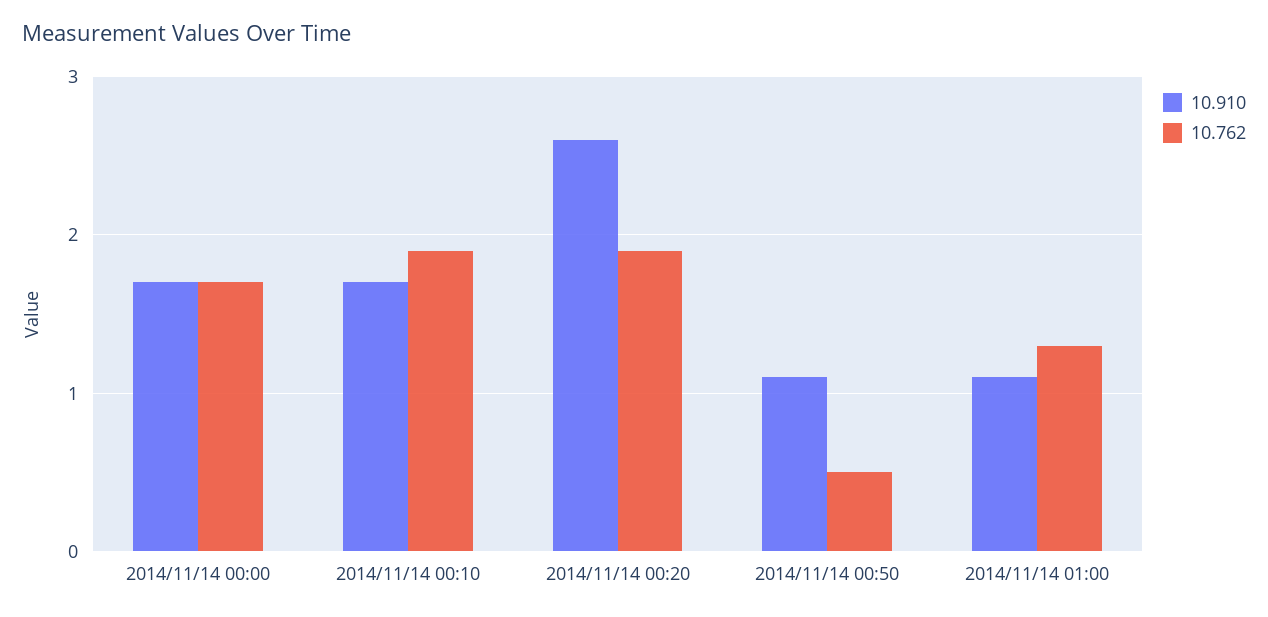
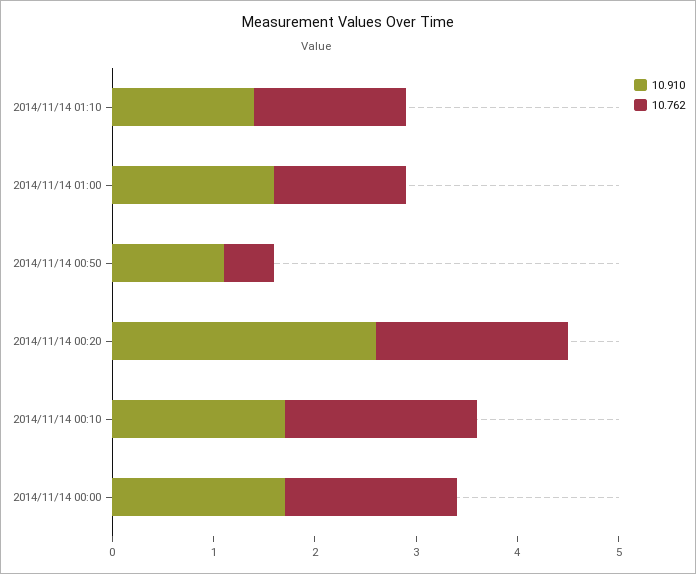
10.910, 2014/11/14 01:00: 1.1 -> 1.6
10.910, 2014/11/14 01:10: none -> 1.4
10.762, 2014/11/14 01:10: none -> 1.5

